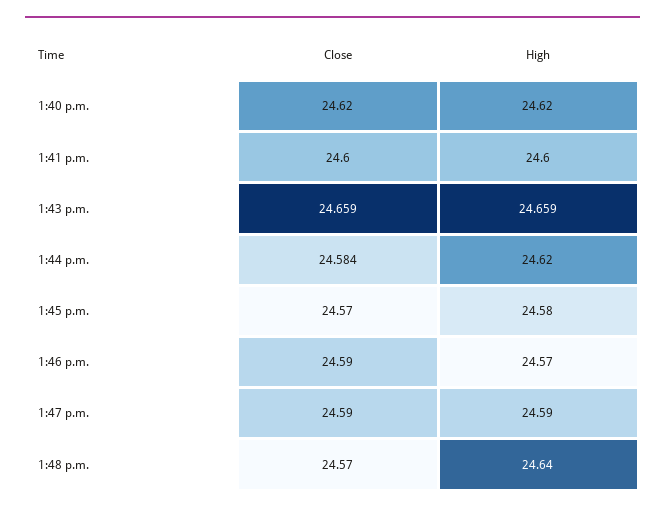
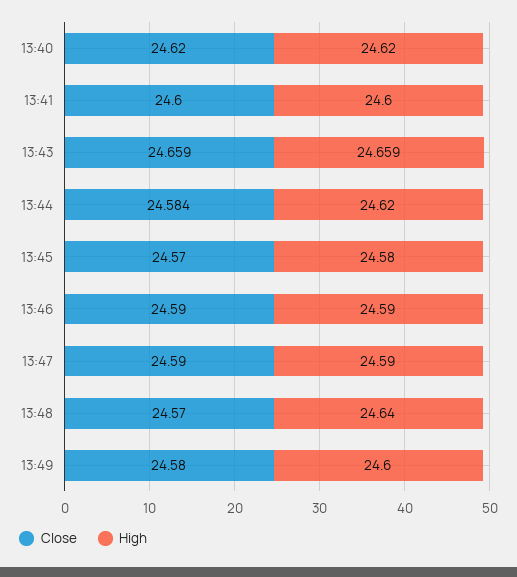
High, 1:46 p.m.: 24.57 -> 24.59
Close, 13:49: none -> 24.58
High, 13:49: none -> 24.6

